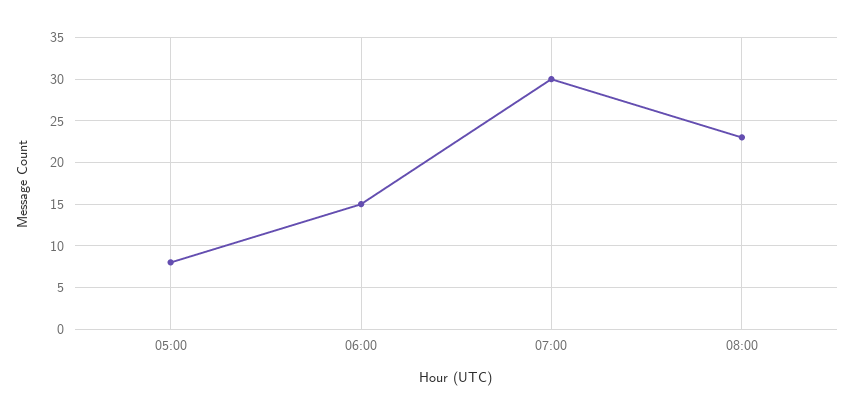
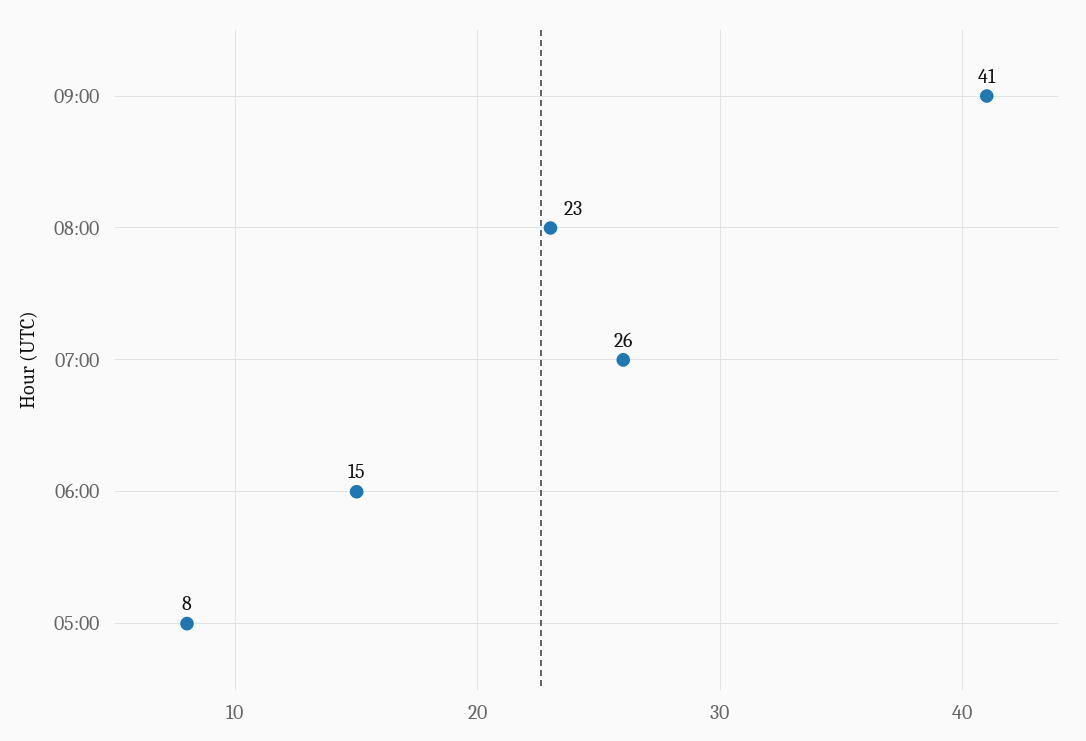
07:00: 30 -> 26
09:00: none -> 41

